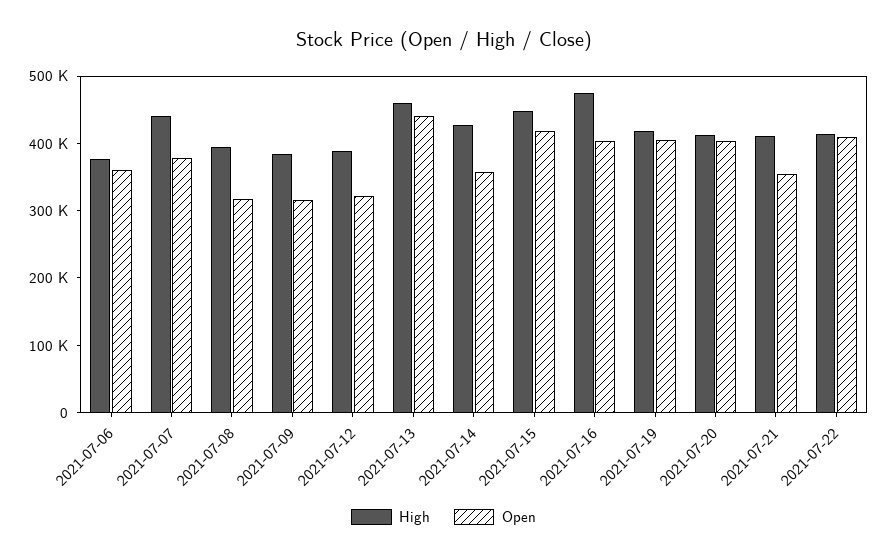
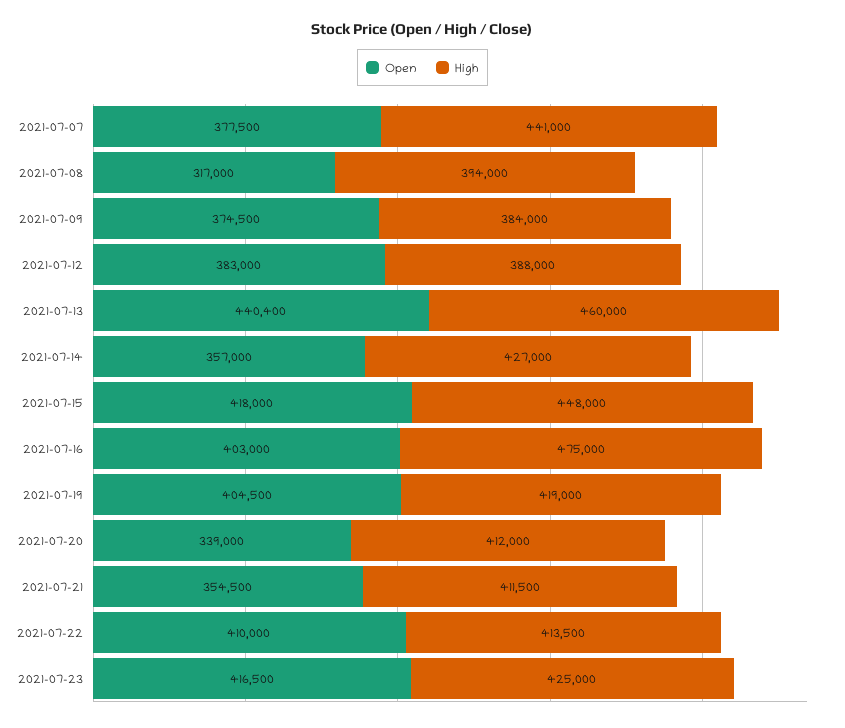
High, 2021-07-06: 380000 -> none
Open, 2021-07-06: 360000 -> none
Open, 2021-07-09: 320000 -> 374500
Open, 2021-07-12: 320000 -> 383000
Open, 2021-07-20: 400000 -> 339000
Open, 2021-07-23: none -> 416500
High, 2021-07-23: none -> 425000

